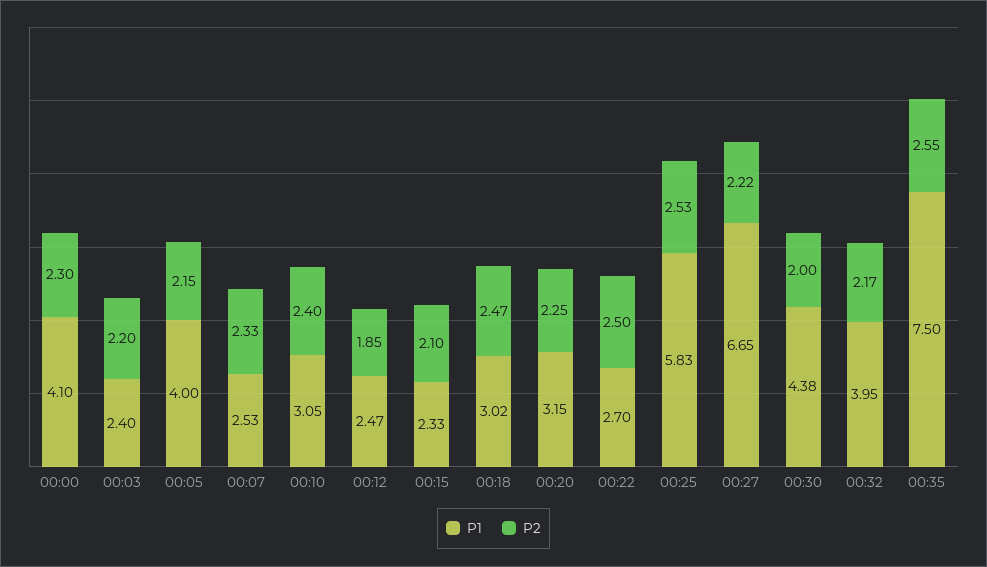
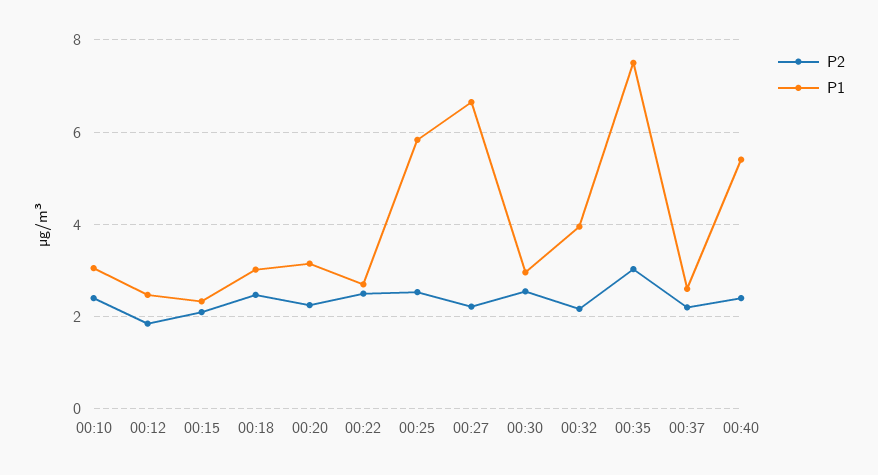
P1, 00:00: 4.1 -> none
P2, 00:00: 2.3 -> none
P1, 00:03: 2.4 -> none
P2, 00:03: 2.2 -> none
P1, 00:05: 4 -> none
P2, 00:05: 2.15 -> none
P1, 00:07: 2.53 -> none
P2, 00:07: 2.33 -> none
P1, 00:30: 4.38 -> 3
P2, 00:30: 2 -> 2.6
P2, 00:35: 2.55 -> 3
P2, 00:37: none -> 2.2
P1, 00:37: none -> 2.6
P2, 00:40: none -> 2.4
P1, 00:40: none -> 5.4

